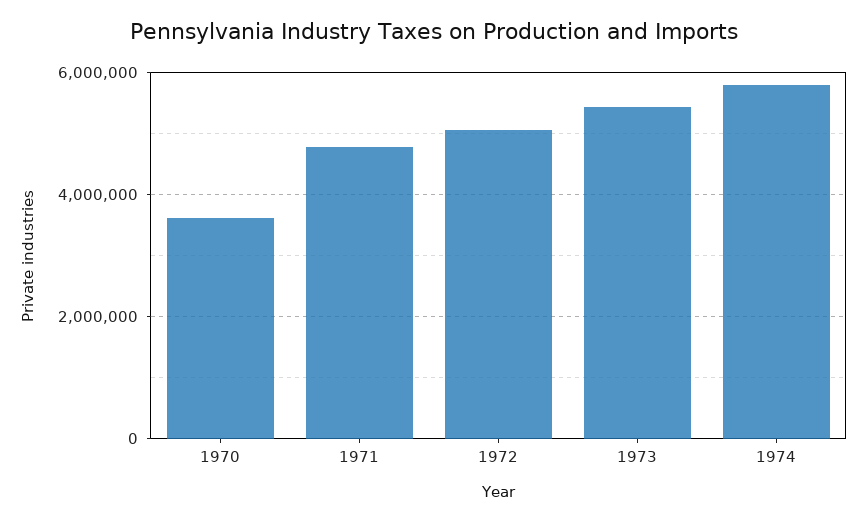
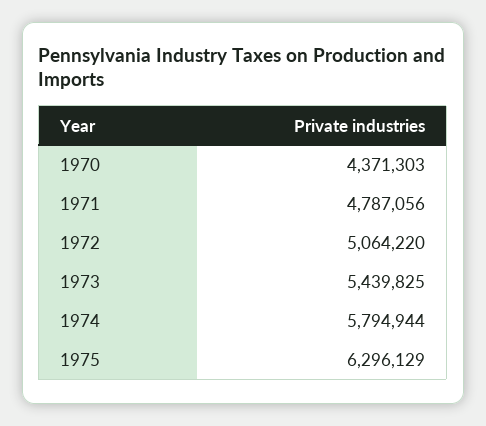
1970: 3600000 -> 4371303
1975: none -> 6296129

